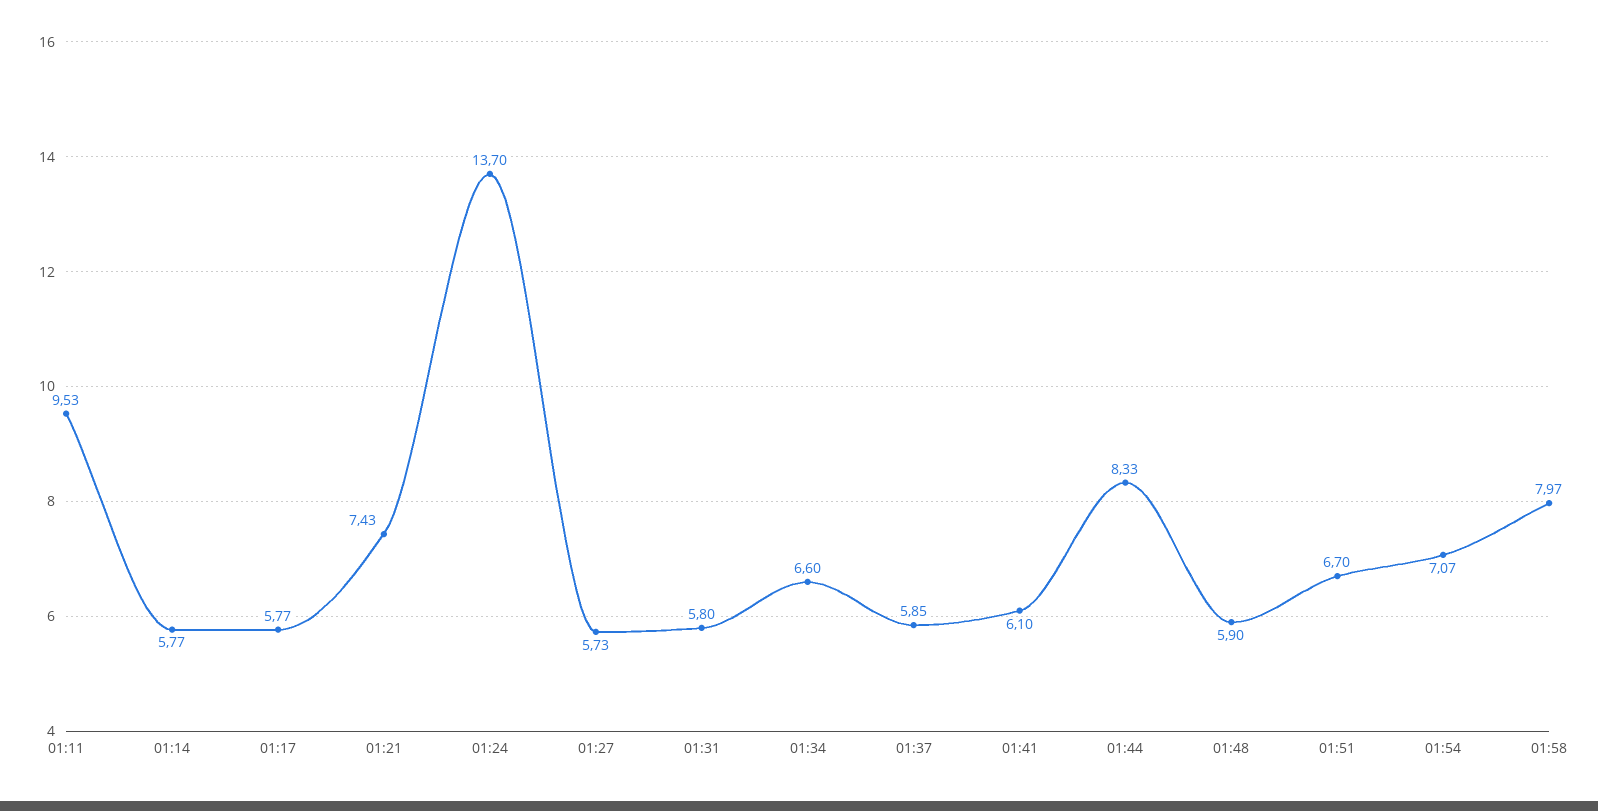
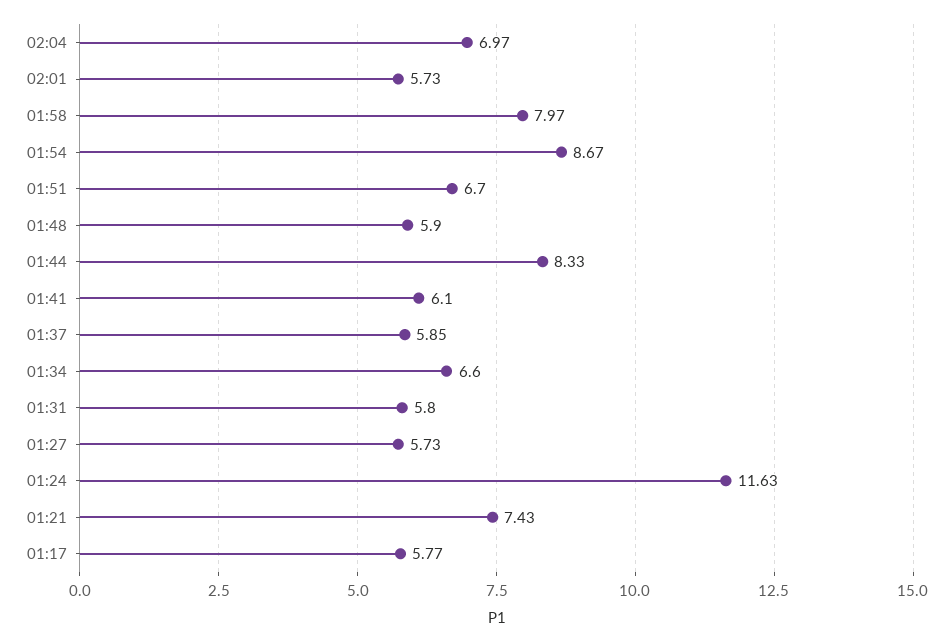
01:11: 9.53 -> none
01:14: 5.77 -> none
01:24: 13.7 -> 11.63
01:54: 7.07 -> 8.67
02:04: none -> 6.97
02:01: none -> 5.73

